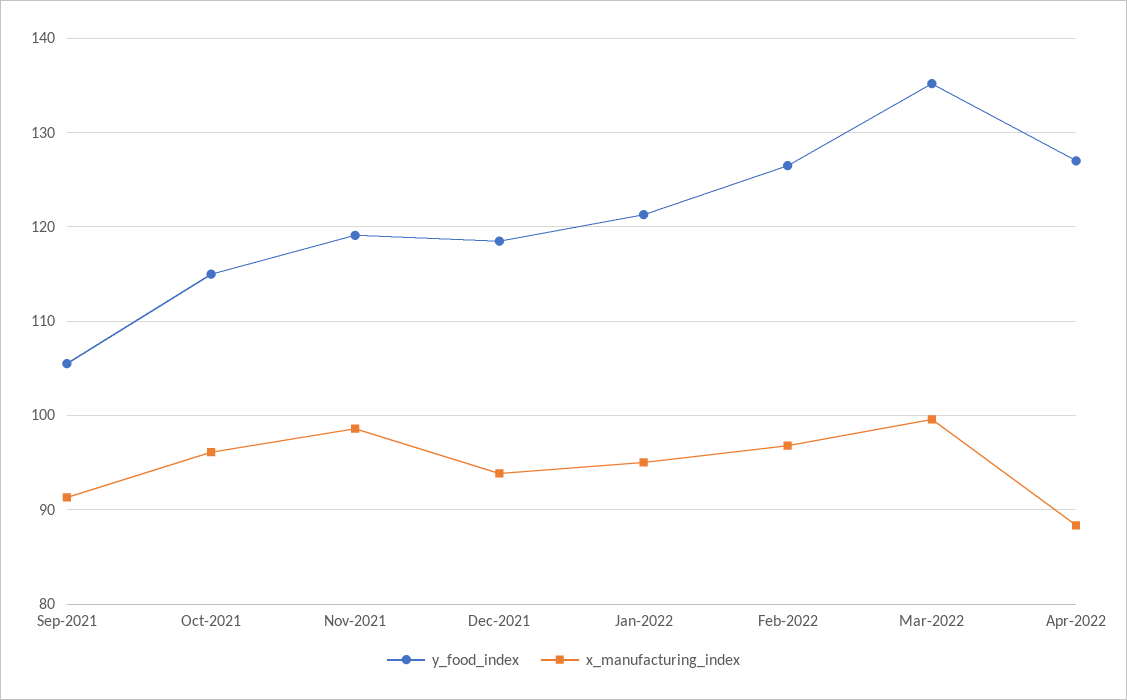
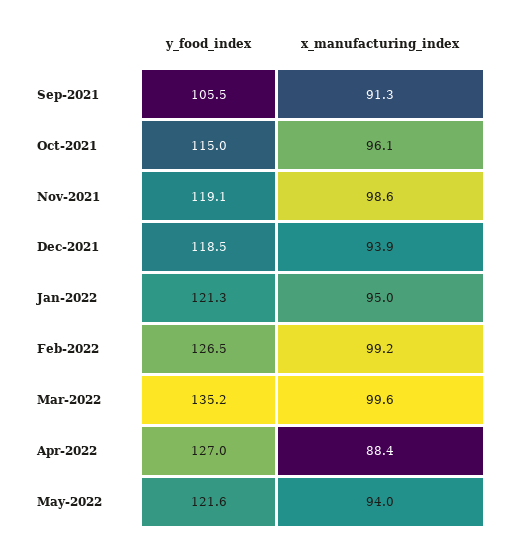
x_manufacturing_index, Feb-2022: 97 -> 99.2
y_food_index, May-2022: none -> 121.6
x_manufacturing_index, May-2022: none -> 94

